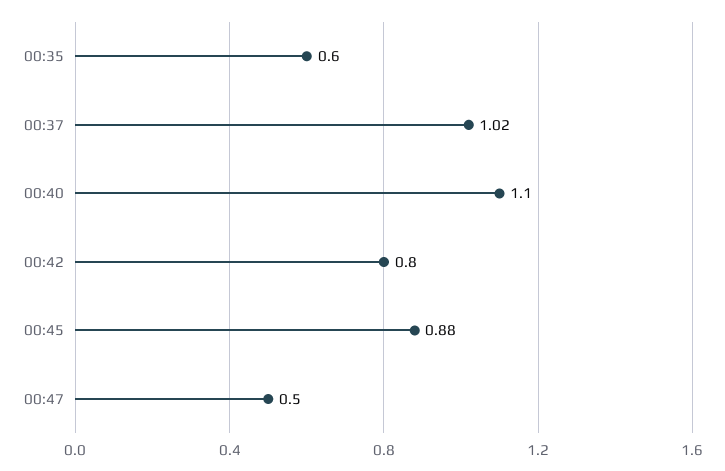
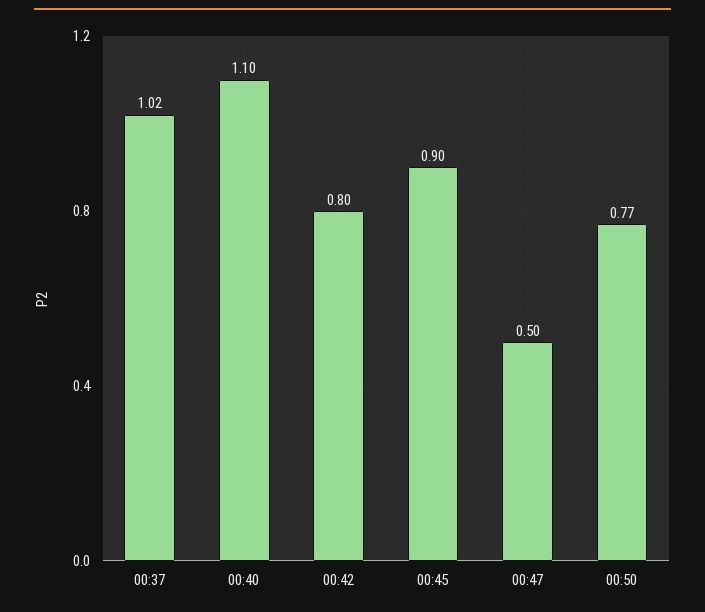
00:35: 0.6 -> none
00:45: 0.88 -> 0.9
00:50: none -> 0.77

